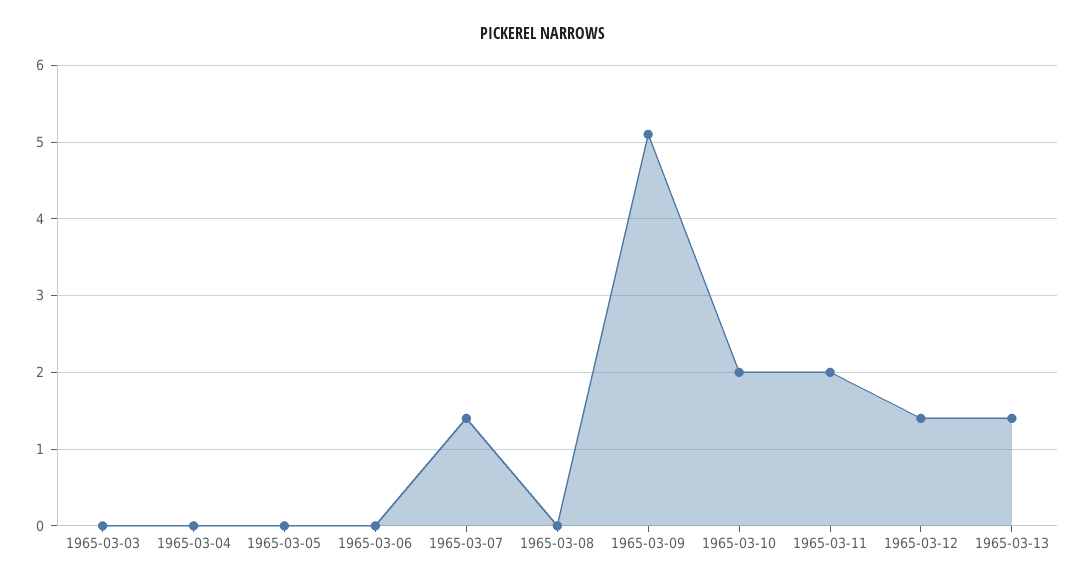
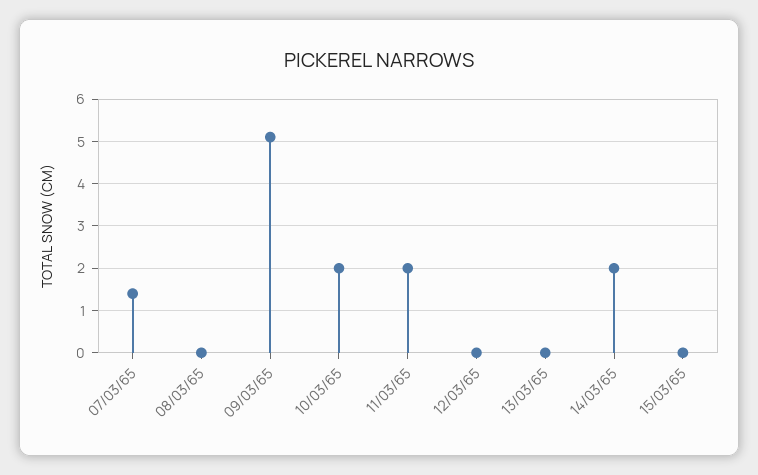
1965-03-03: 0 -> none
1965-03-04: 0 -> none
1965-03-05: 0 -> none
1965-03-06: 0 -> none
1965-03-12: 1.4 -> 0
1965-03-13: 1.4 -> 0
14/03/65: none -> 2
15/03/65: none -> 0

